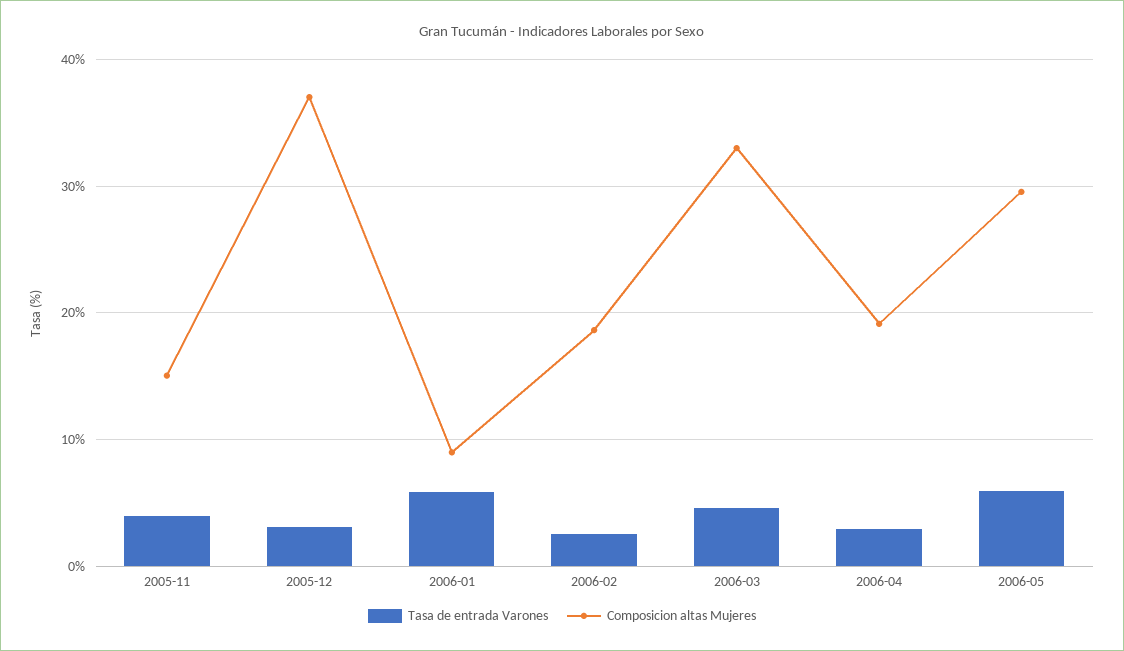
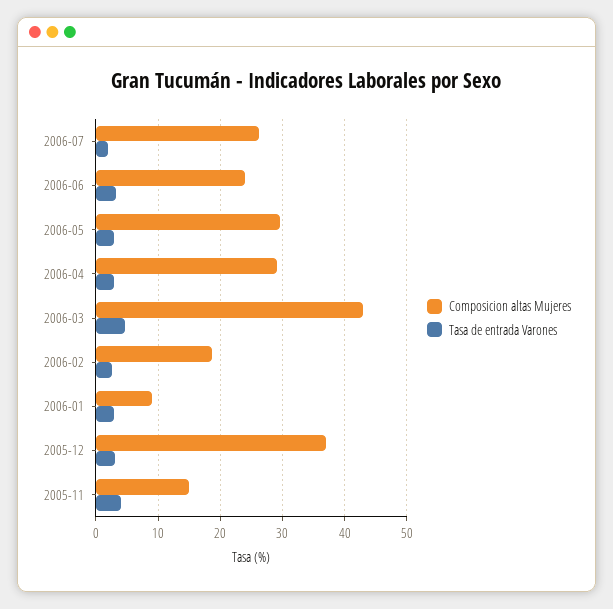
Tasa de entrada Varones, 2006-01: 6 -> 3
Composicion altas Mujeres, 2006-03: 33 -> 43
Composicion altas Mujeres, 2006-04: 19 -> 29
Tasa de entrada Varones, 2006-05: 6 -> 3
Composicion altas Mujeres, 2006-07: none -> 26
Tasa de entrada Varones, 2006-07: none -> 2
Composicion altas Mujeres, 2006-06: none -> 24
Tasa de entrada Varones, 2006-06: none -> 3

